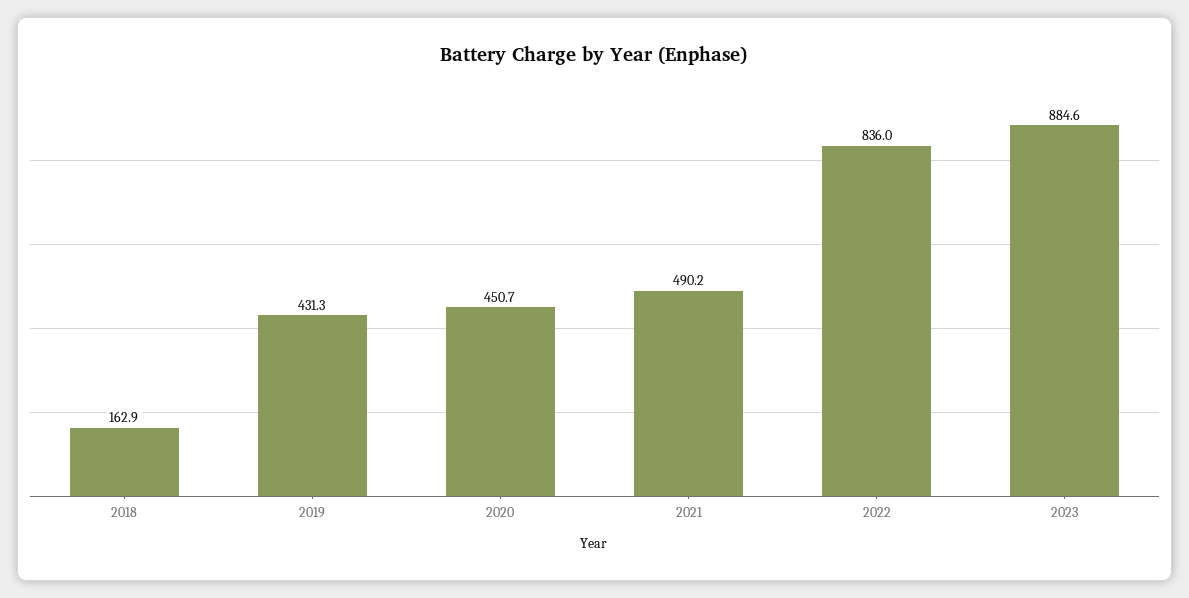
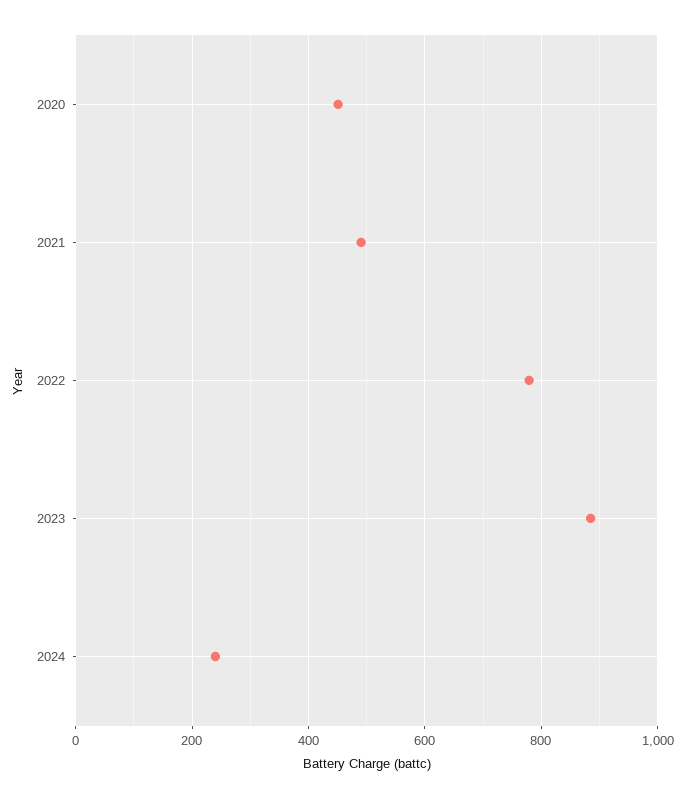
2018: 162.9 -> none
2019: 431.3 -> none
2022: 836 -> 780
2024: none -> 240

